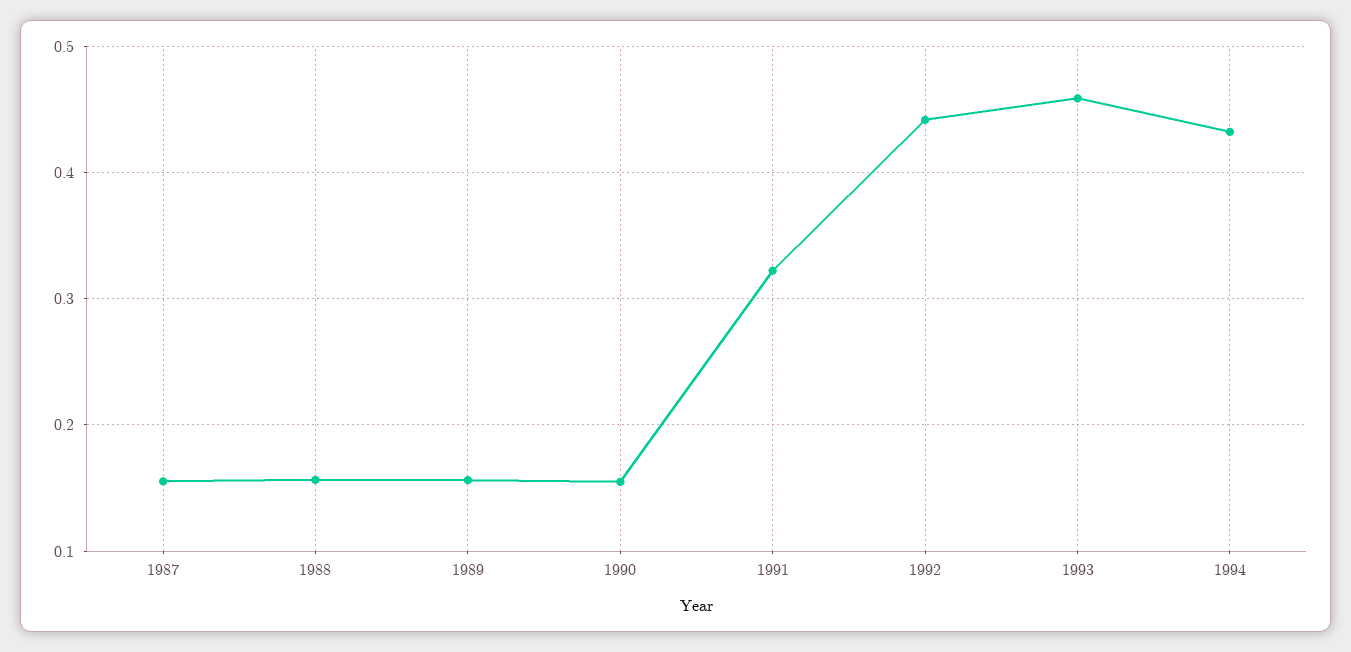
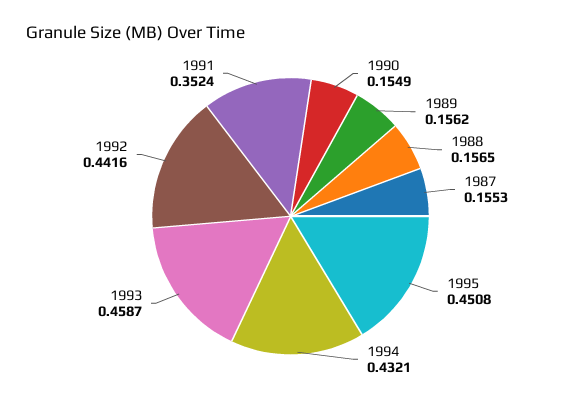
1991: 0.32 -> 0.3524
1995: none -> 0.4508

